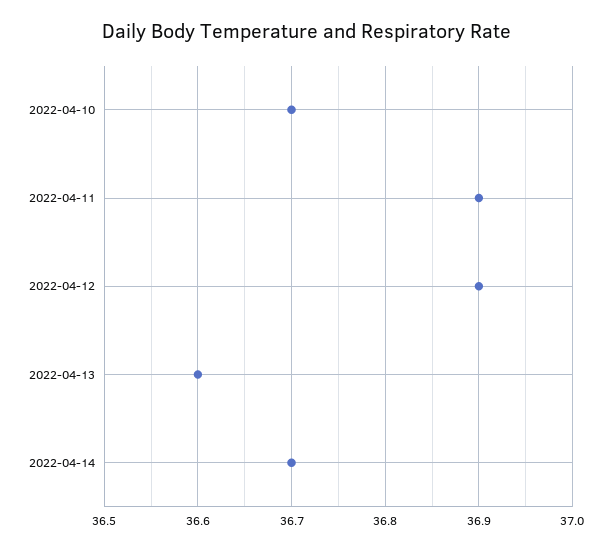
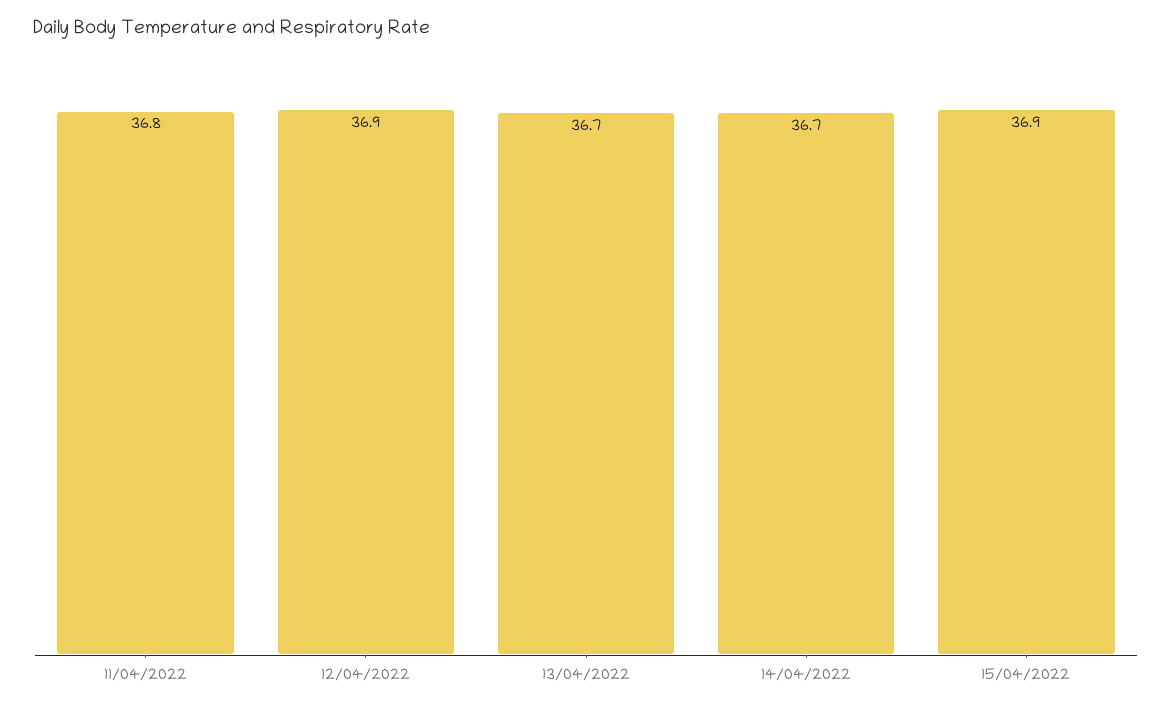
2022-04-10: 36.7 -> none
2022-04-11: 36.9 -> 36.8
2022-04-13: 36.6 -> 36.7
15/04/2022: none -> 36.9

